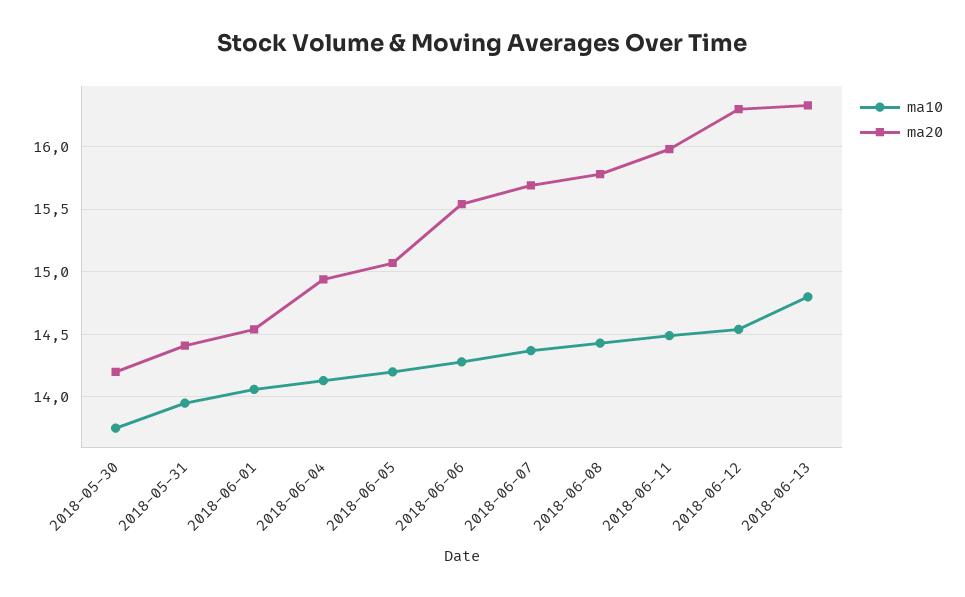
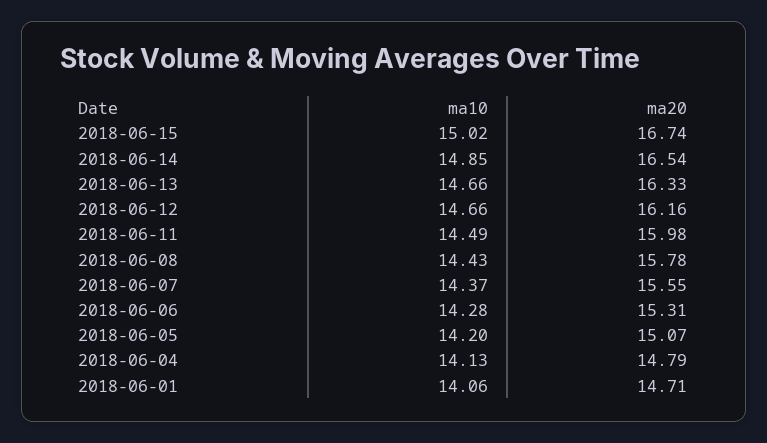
ma10, 2018-05-30: 13.75 -> none
ma20, 2018-05-30: 14.2 -> none
ma10, 2018-05-31: 13.95 -> none
ma20, 2018-05-31: 14.4 -> none
ma20, 2018-06-01: 14.55 -> 14.71
ma20, 2018-06-04: 14.95 -> 14.79
ma20, 2018-06-06: 15.55 -> 15.31
ma20, 2018-06-07: 15.7 -> 15.55
ma10, 2018-06-12: 14.55 -> 14.66
ma20, 2018-06-12: 16.3 -> 16.16
ma10, 2018-06-13: 14.8 -> 14.66
ma10, 2018-06-15: none -> 15.02
ma20, 2018-06-15: none -> 16.74
ma10, 2018-06-14: none -> 14.85
ma20, 2018-06-14: none -> 16.54

